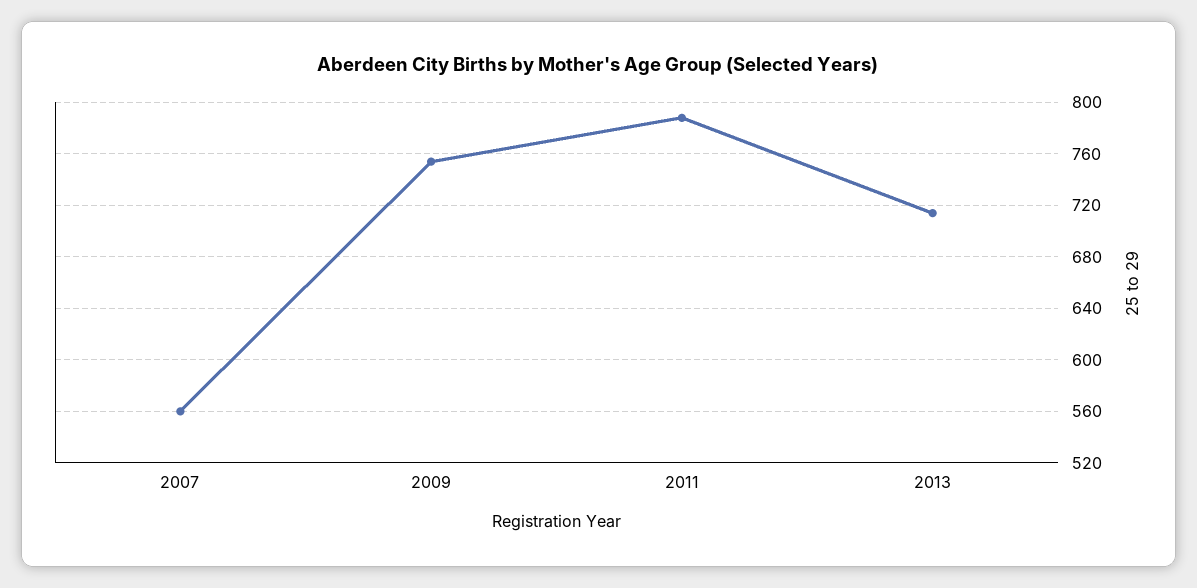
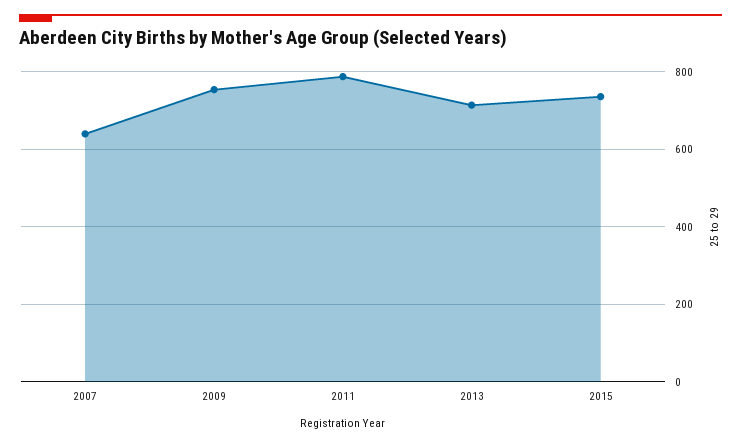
2007: 560 -> 640
2015: none -> 740

